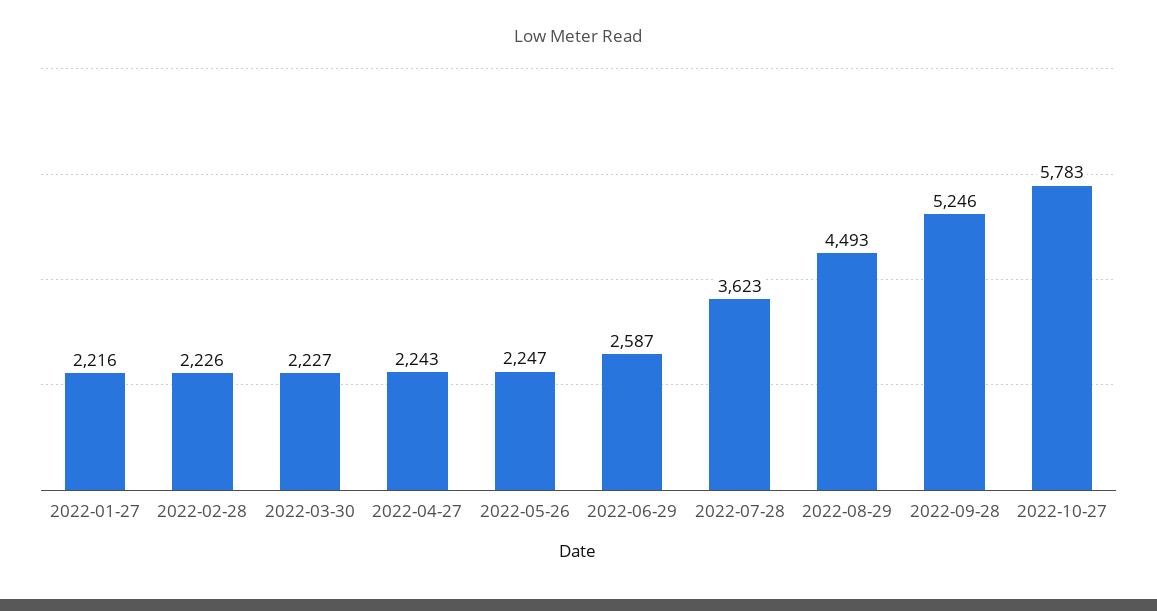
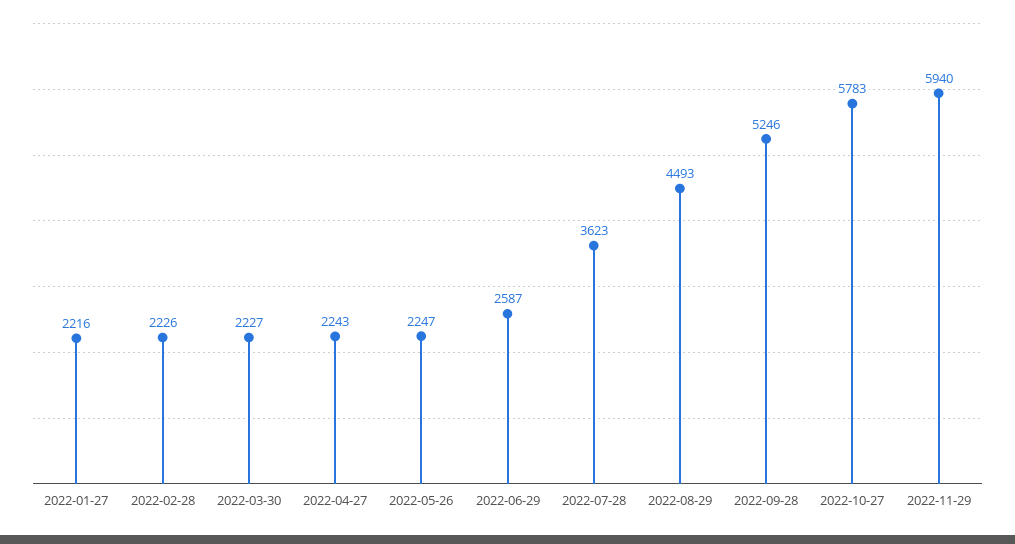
2022-11-29: none -> 5940

